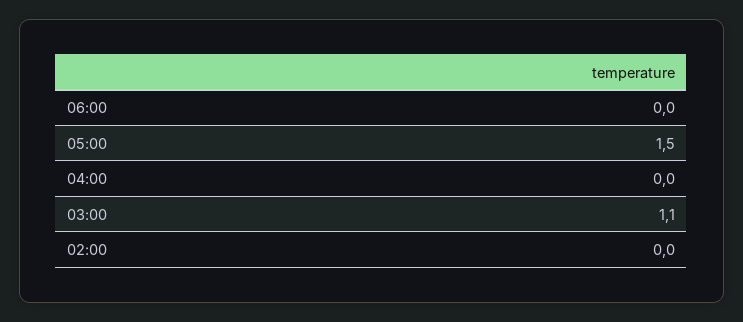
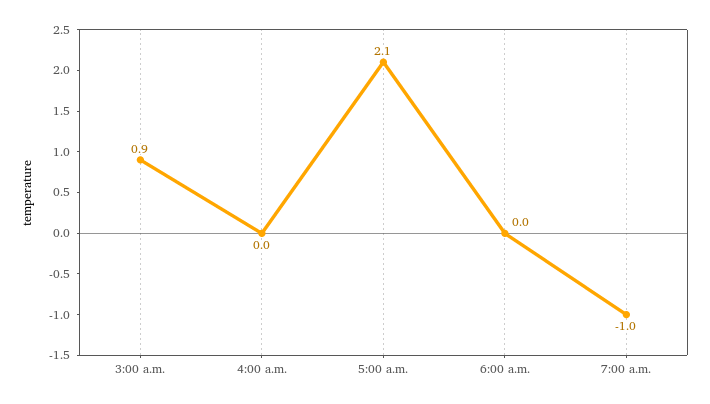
05:00: 1.5 -> 2.1
03:00: 1.1 -> 0.9
02:00: 0 -> none
7:00 a.m.: none -> -1

